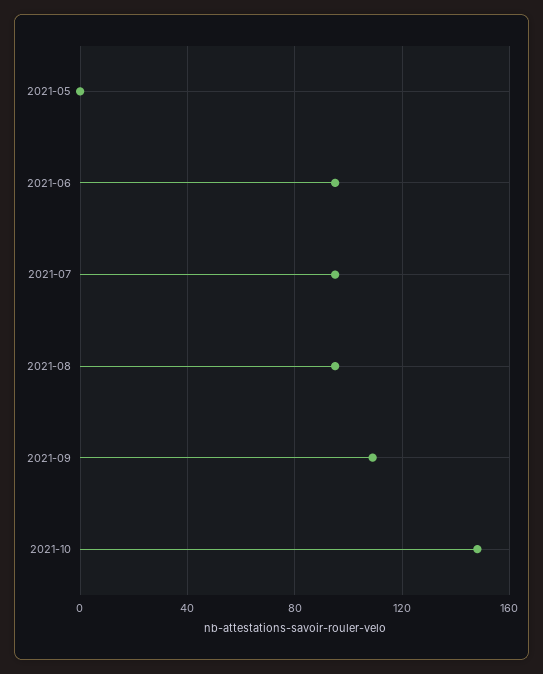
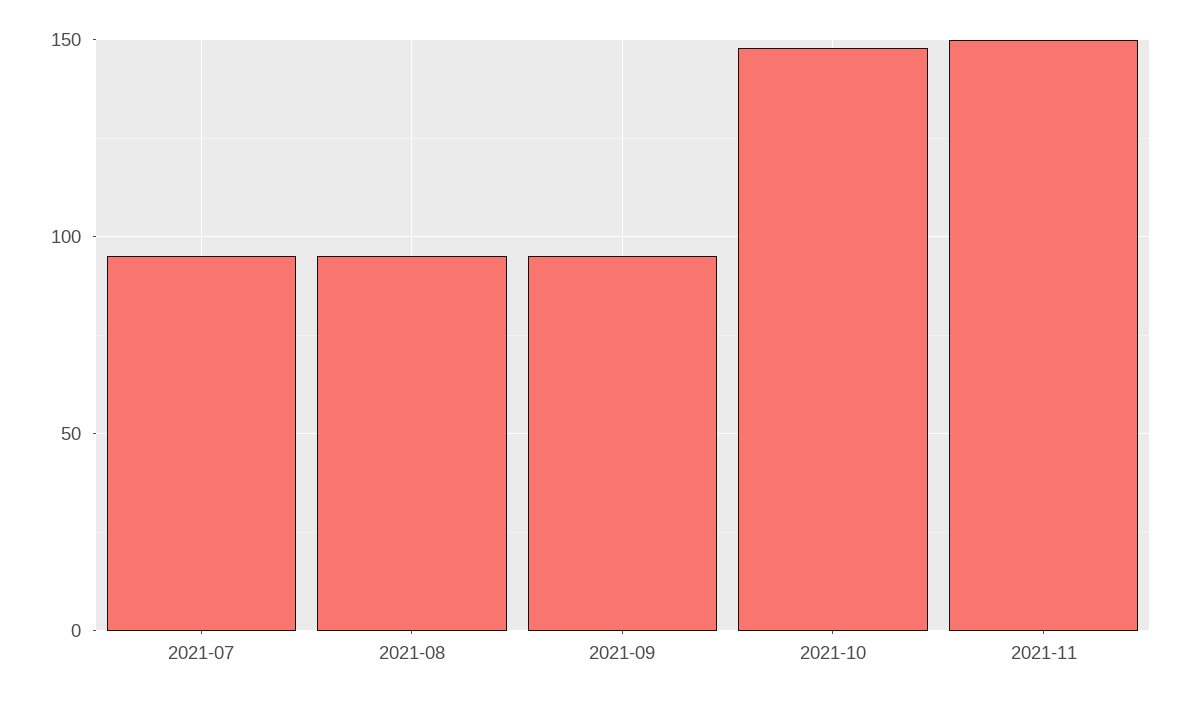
2021-05: 0 -> none
2021-06: 95 -> none
2021-09: 110 -> 95
2021-11: none -> 150

